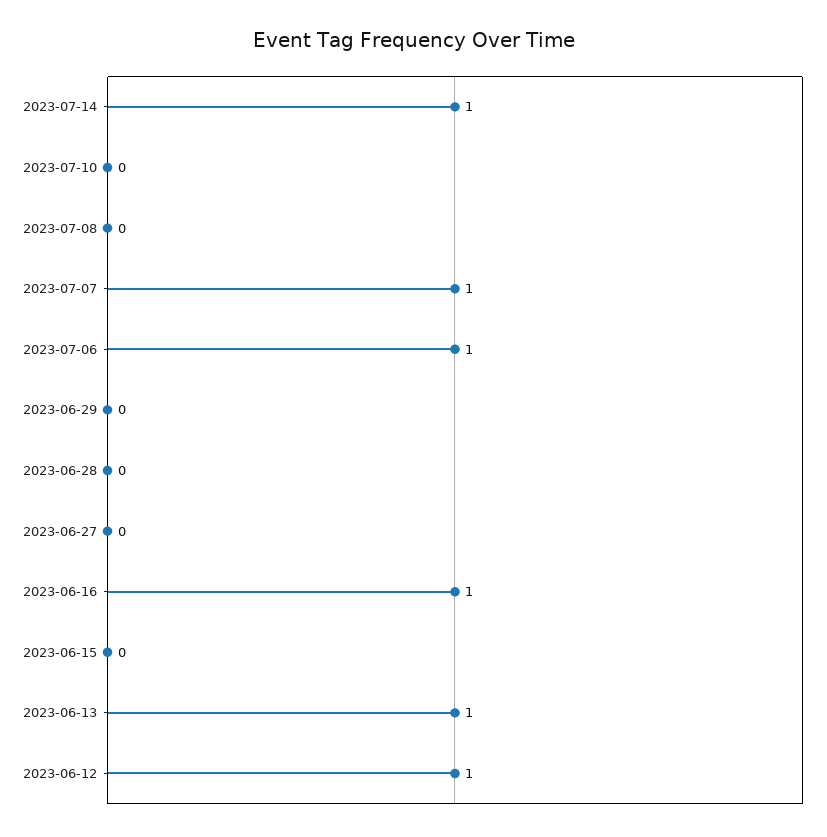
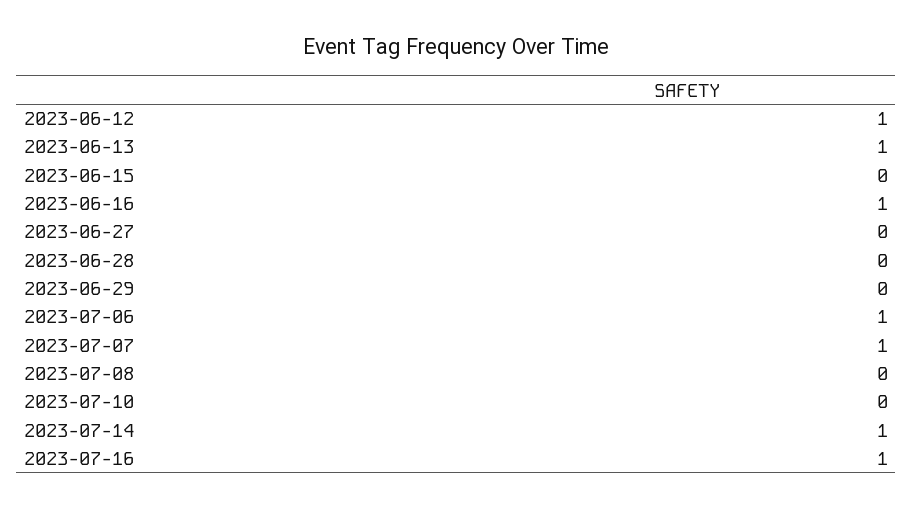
2023-07-16: none -> 1

